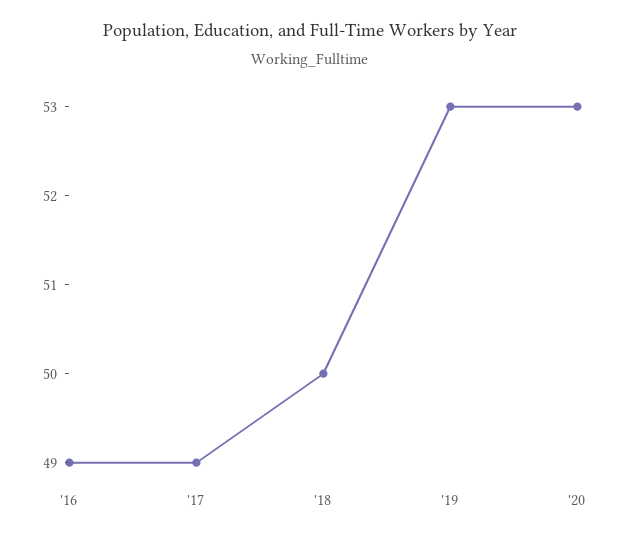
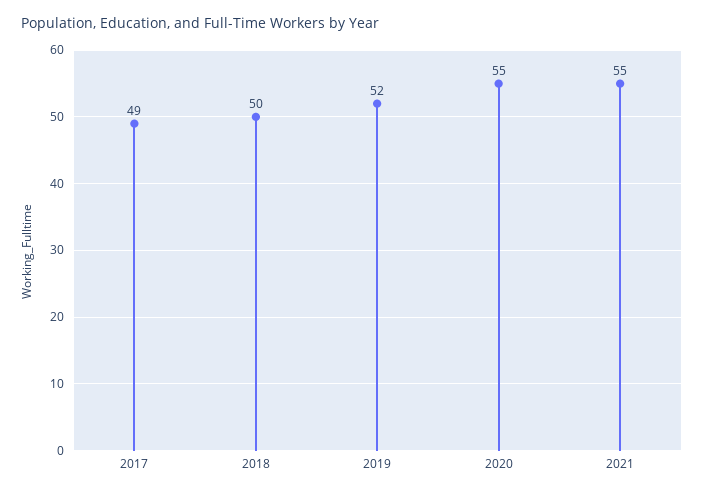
'16: 49 -> none
'19: 53 -> 52
'20: 53 -> 55
2021: none -> 55

